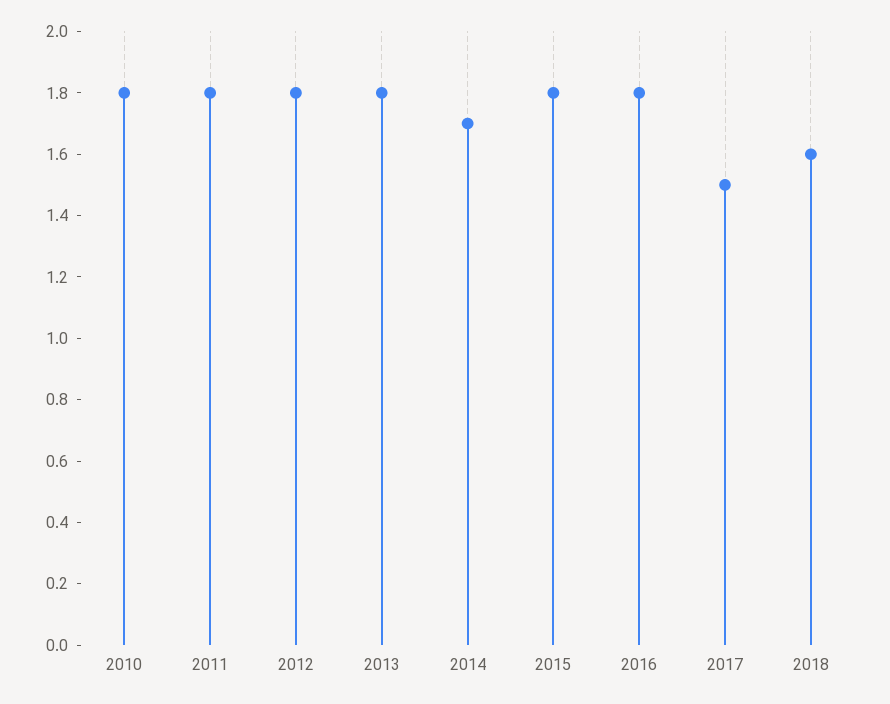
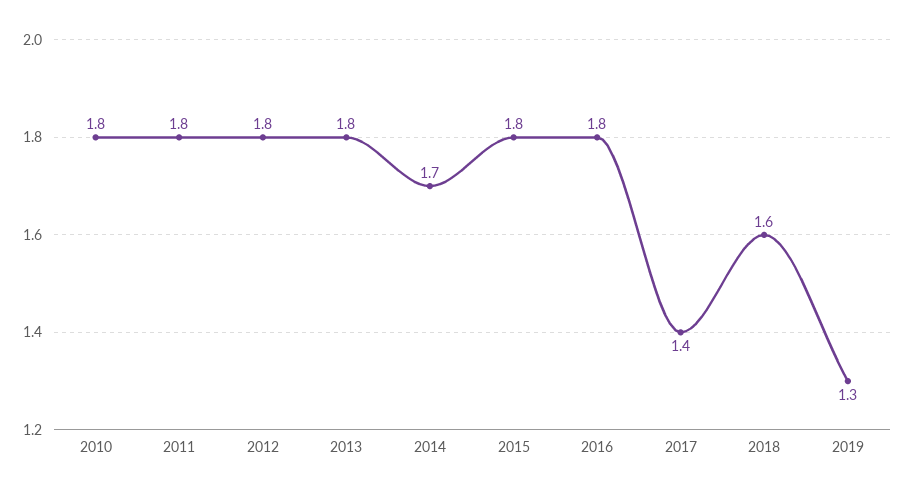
2017: 1.5 -> 1.4
2019: none -> 1.3

